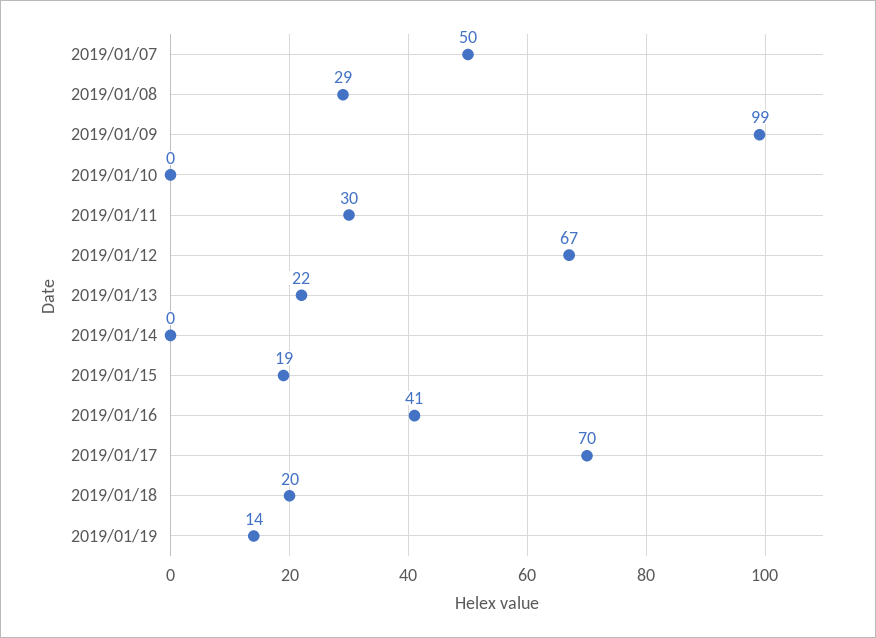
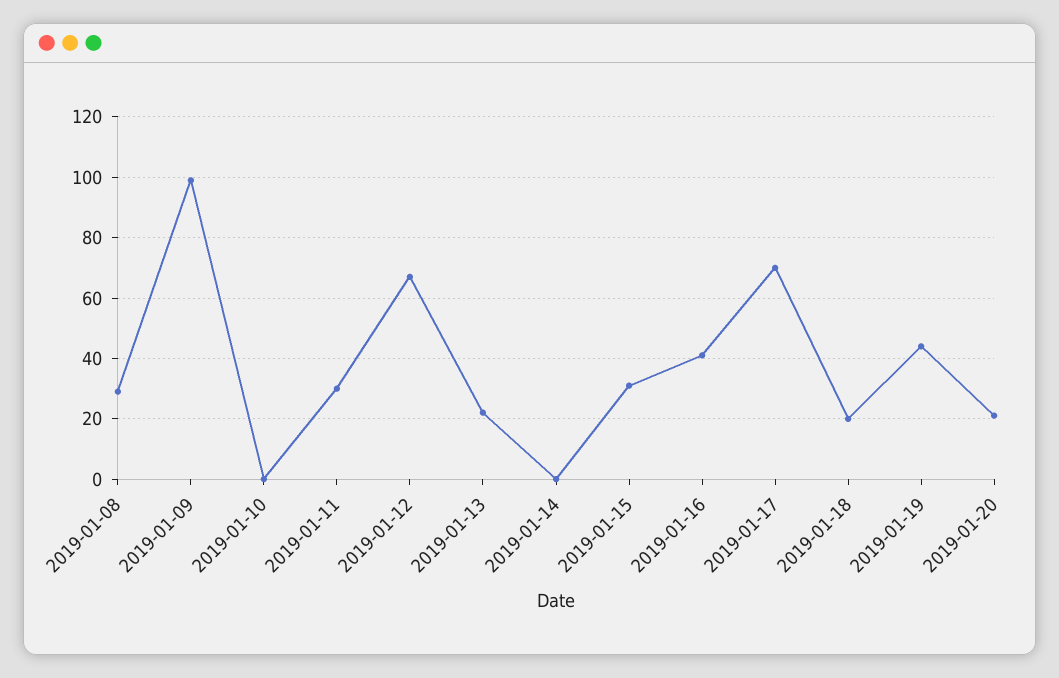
2019/01/07: 50 -> none
2019/01/15: 19 -> 30
2019/01/19: 14 -> 45
2019-01-20: none -> 20

